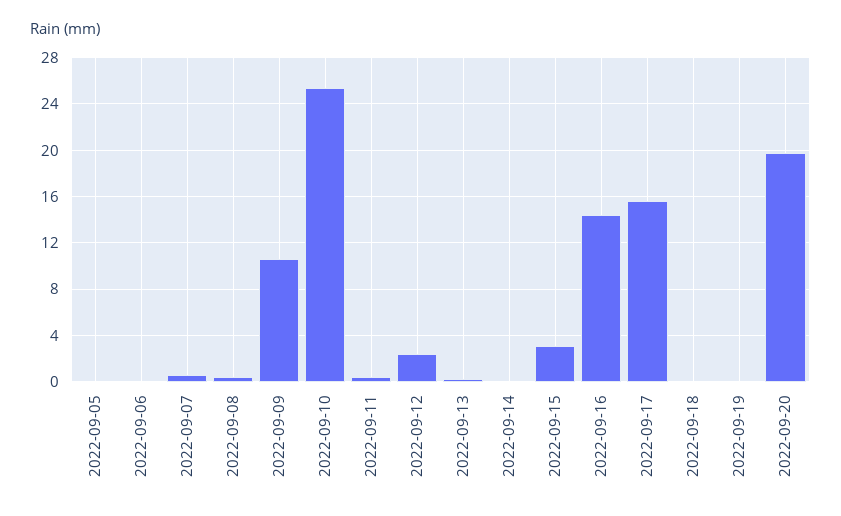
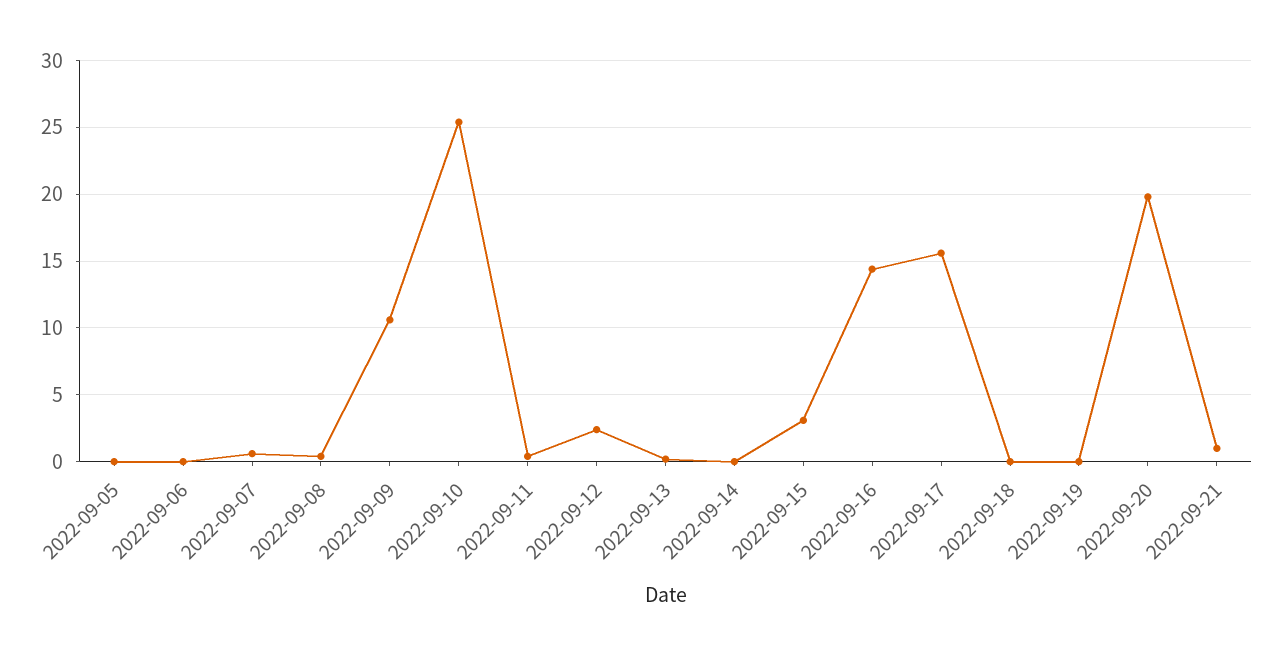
2022-09-21: none -> 1

